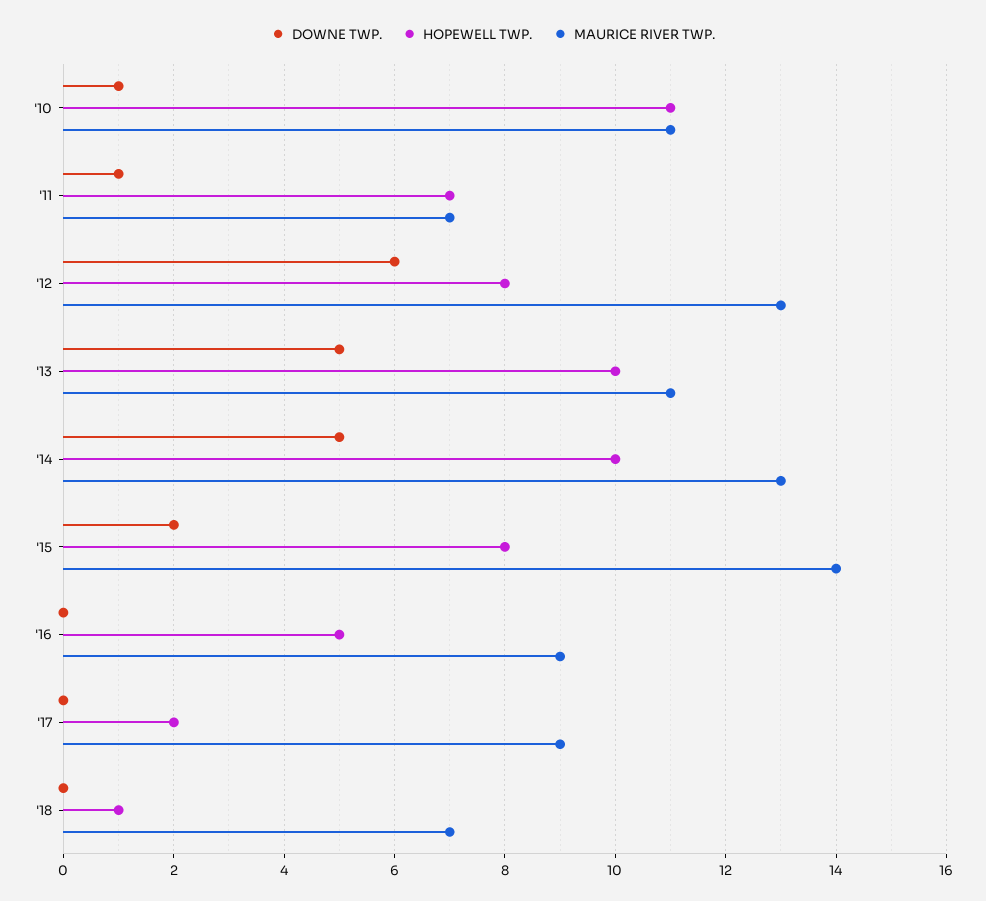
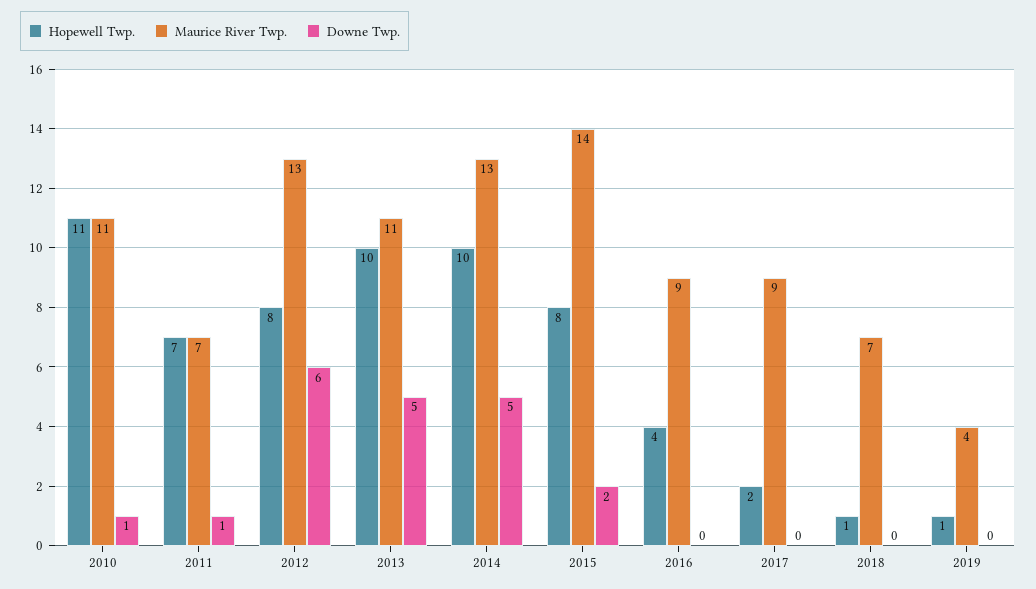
HOPEWELL TWP., '16: 5 -> 4
HOPEWELL TWP., 2019: none -> 1
MAURICE RIVER TWP., 2019: none -> 4
DOWNE TWP., 2019: none -> 0

